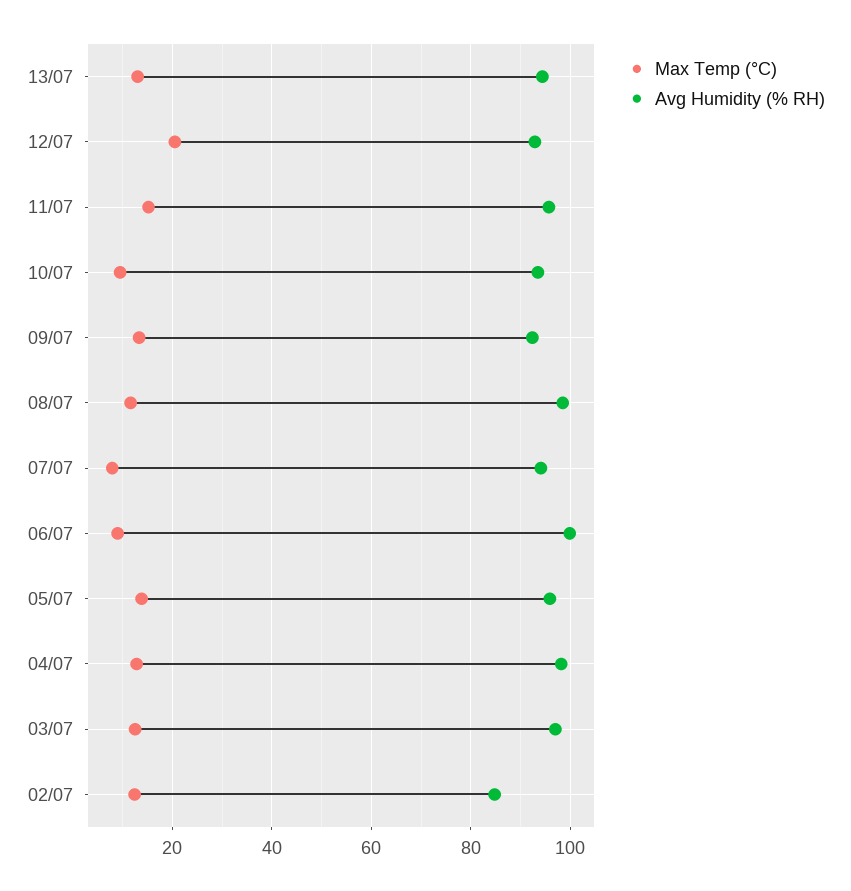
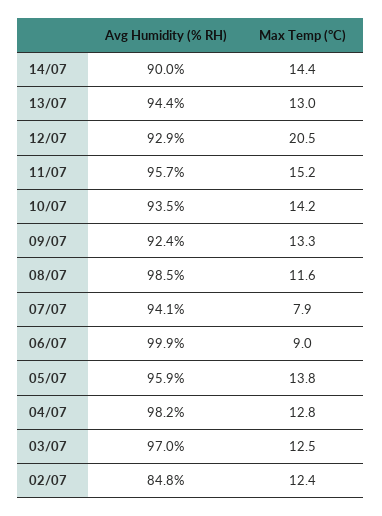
Max Temp (°C), 10/07: 10 -> 14.2
Avg Humidity (% RH), 14/07: none -> 90
Max Temp (°C), 14/07: none -> 14.4

